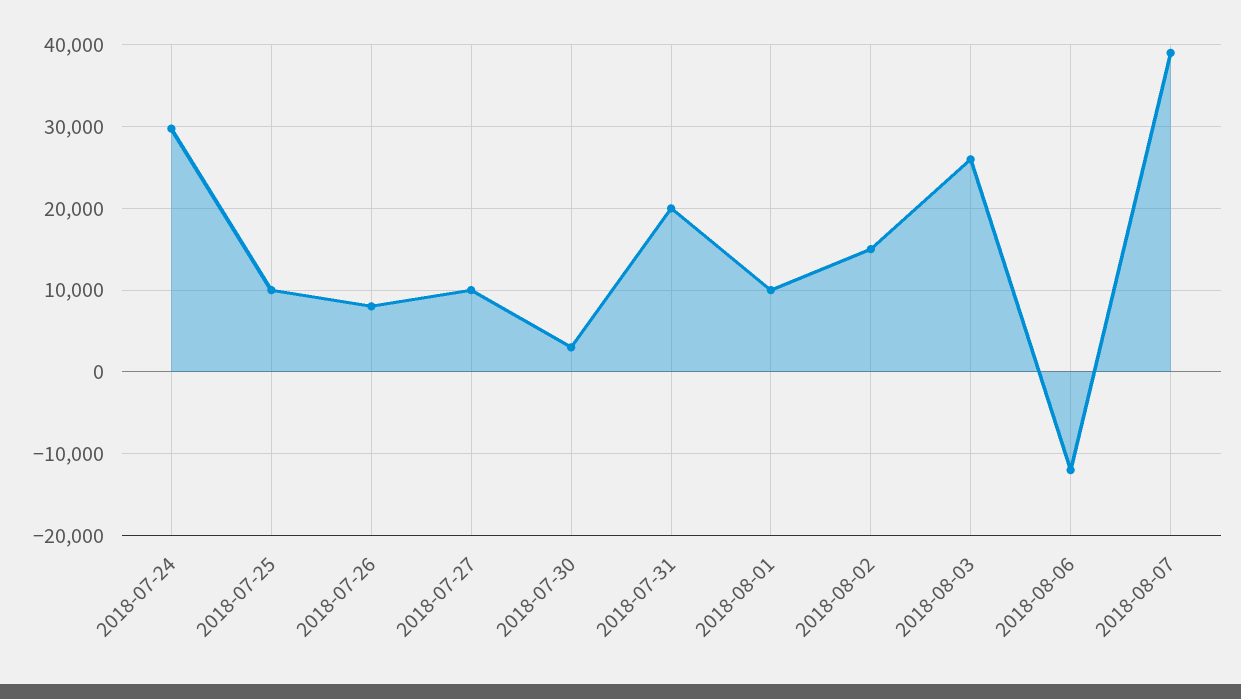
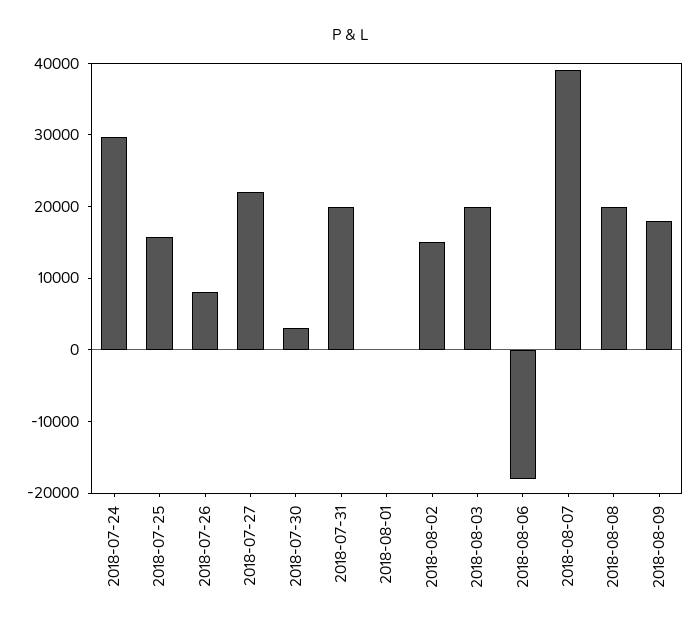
2018-07-25: 10000 -> 16000
2018-07-27: 10000 -> 22000
2018-08-01: 10000 -> 0
2018-08-03: 26000 -> 20000
2018-08-06: -12000 -> -18000
2018-08-08: none -> 20000
2018-08-09: none -> 18000

